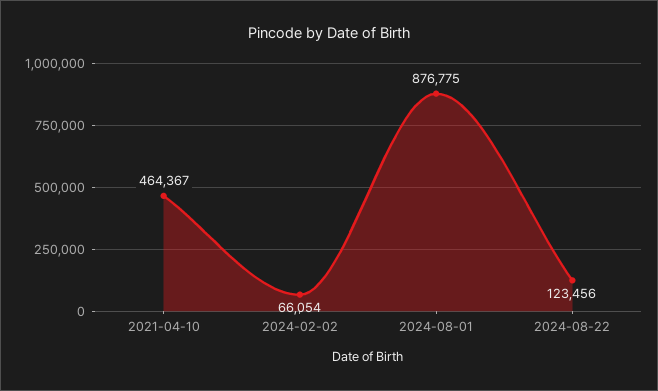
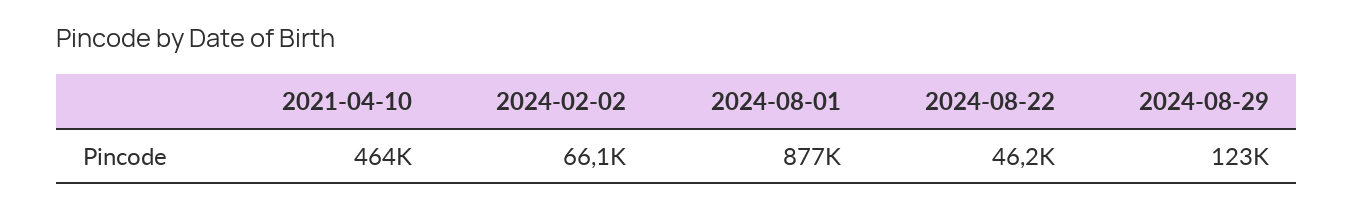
2024-08-22: 123456 -> 46200
2024-08-29: none -> 123000

